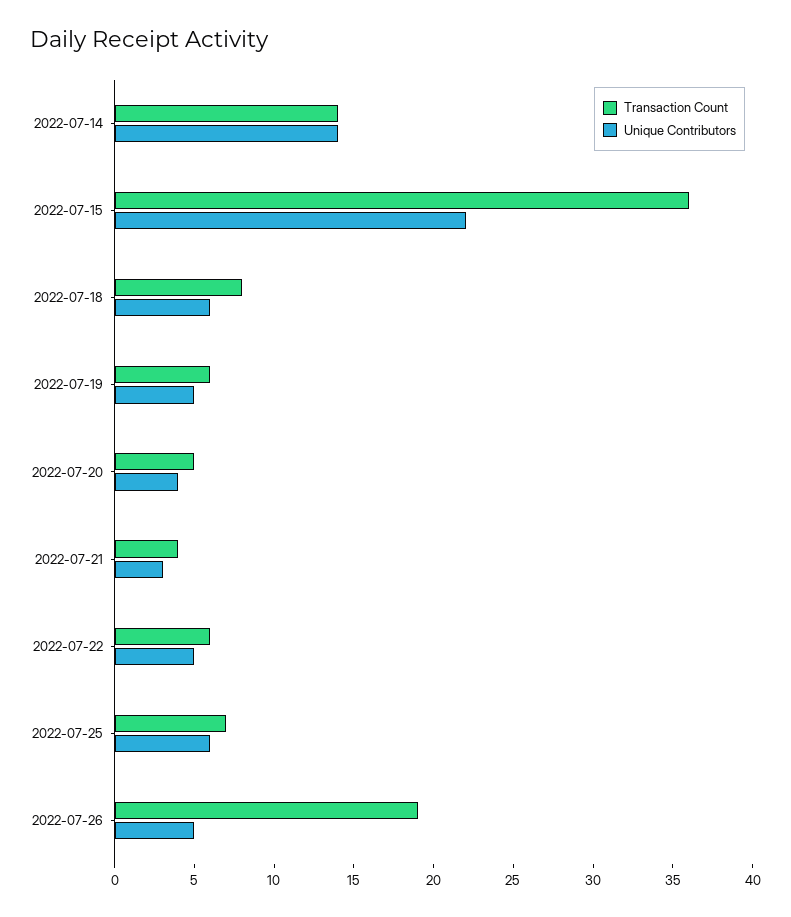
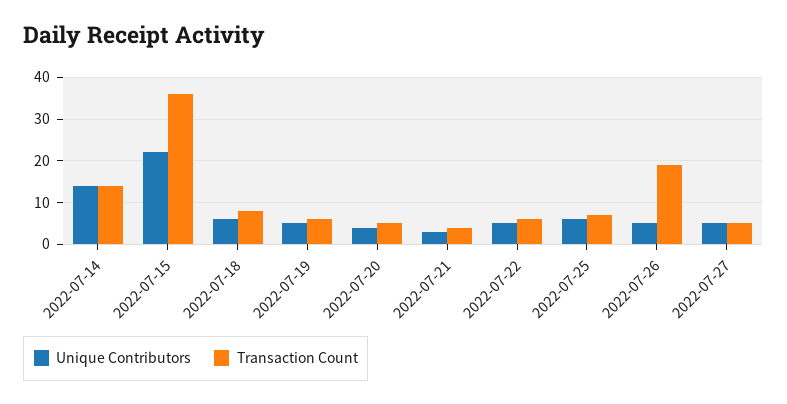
Unique Contributors, 2022-07-27: none -> 5
Transaction Count, 2022-07-27: none -> 5

